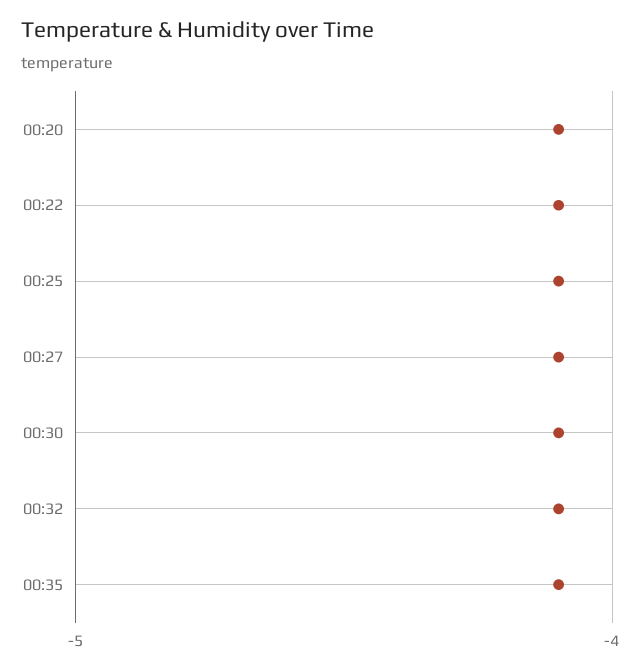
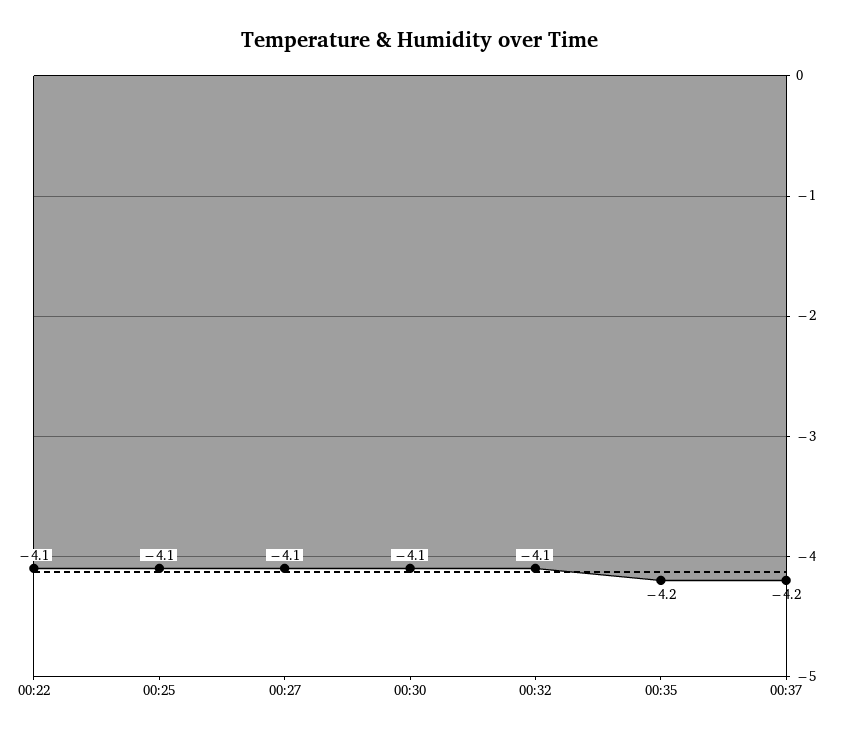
00:20: -4.1 -> none
00:35: -4.1 -> -4.2
00:37: none -> -4.2

